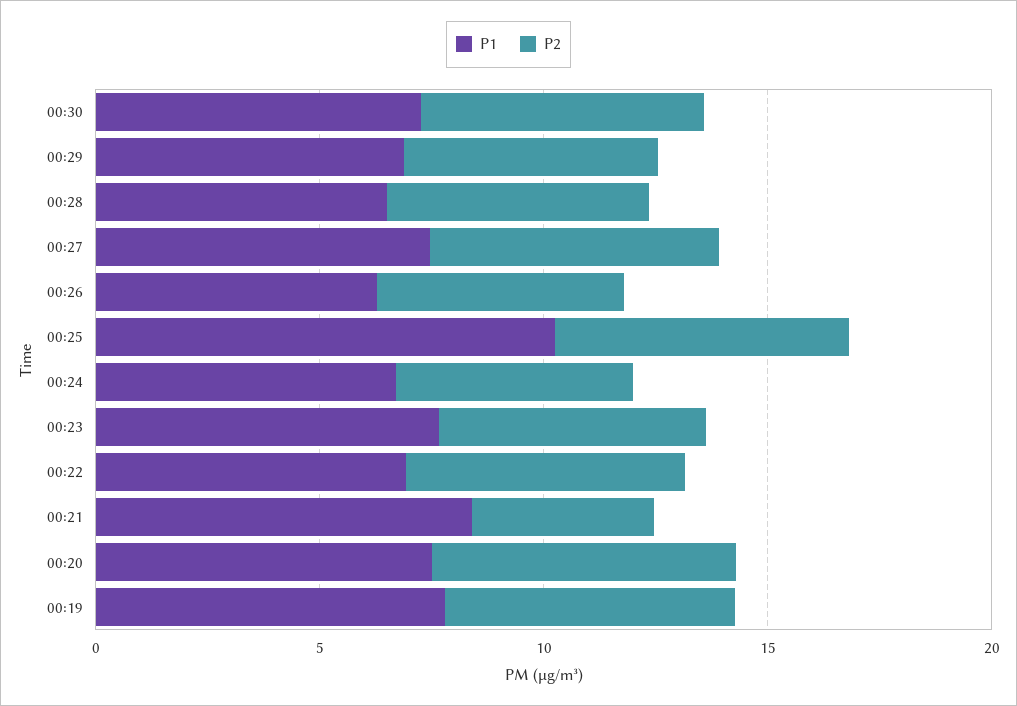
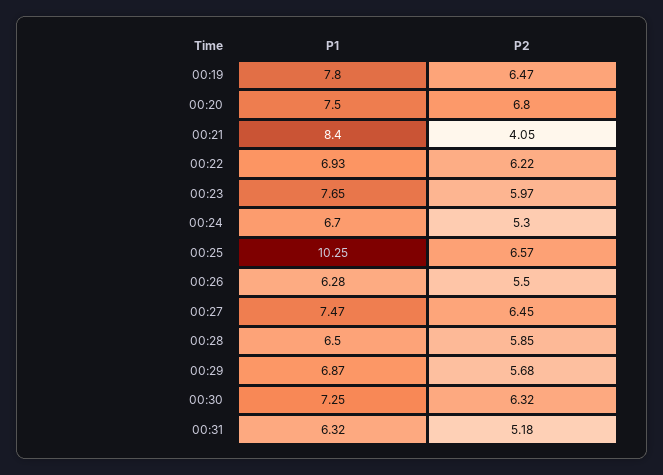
P1, 00:31: none -> 6.32
P2, 00:31: none -> 5.18

